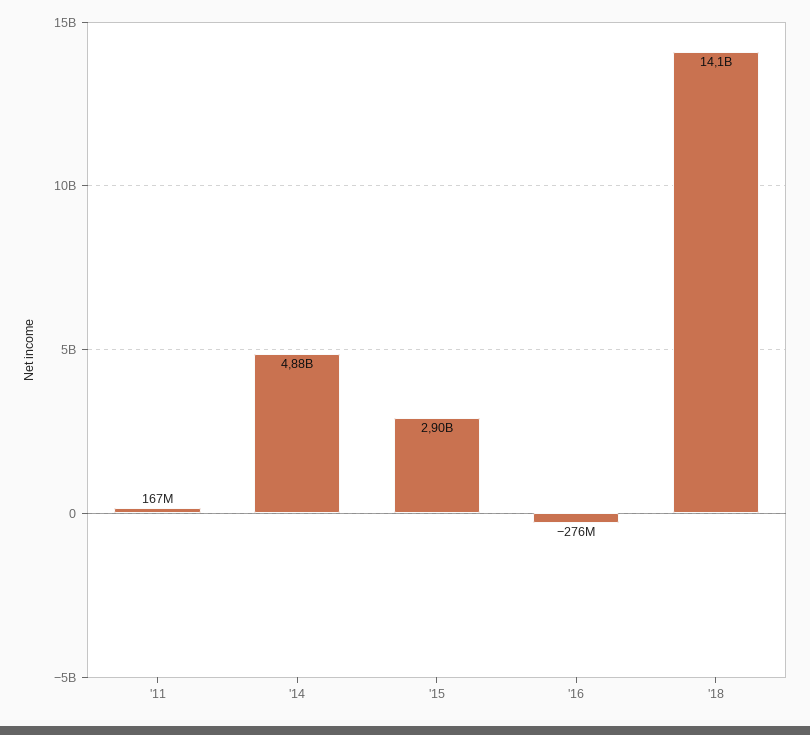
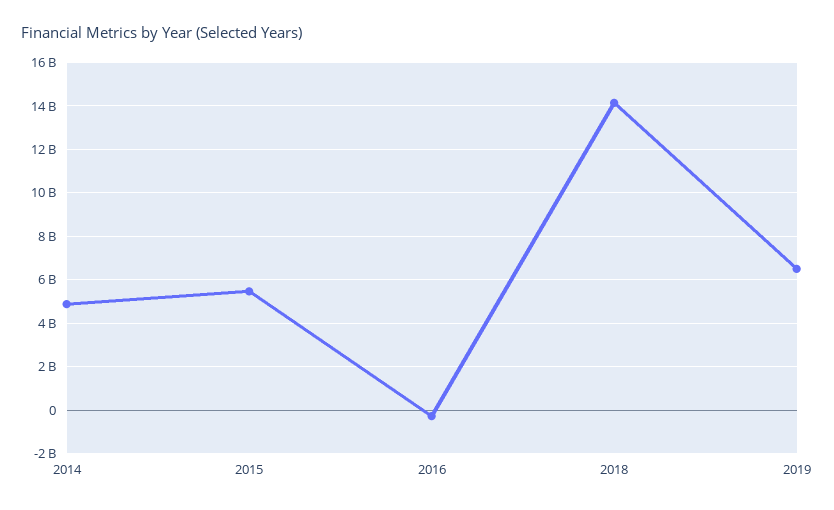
'11: 167000000 -> none
'15: 2900000000 -> 5500000000
2019: none -> 6500000000

